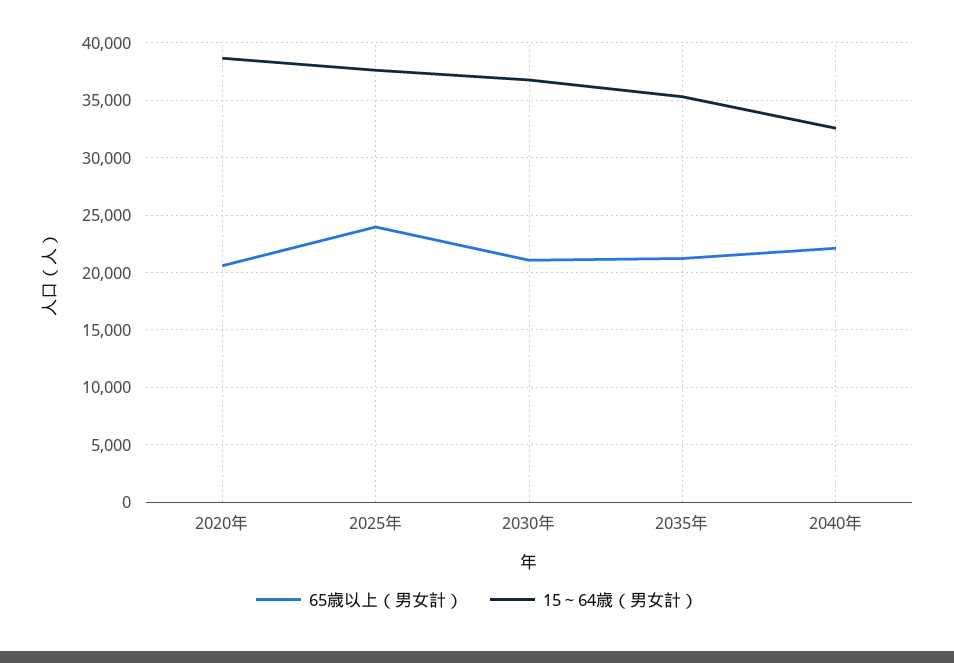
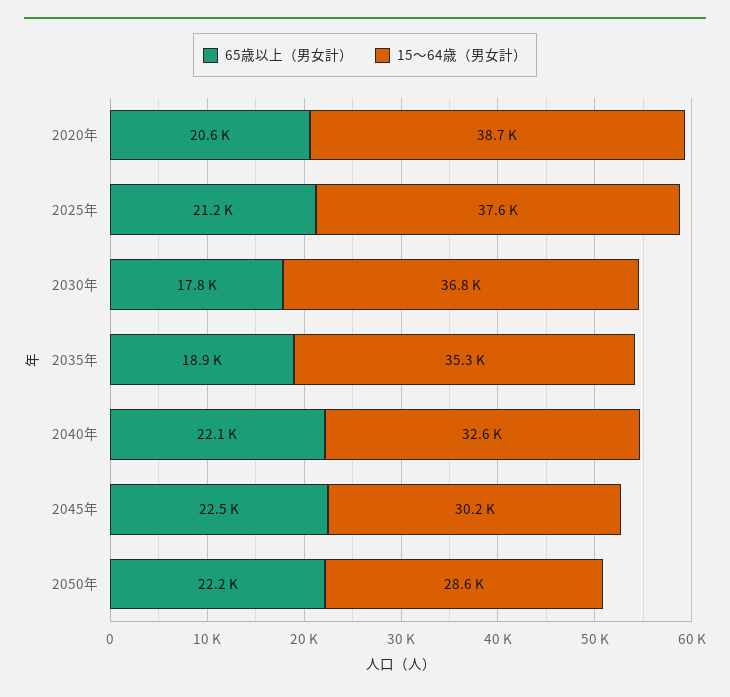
65歳以上（男女計）, 2025年: 24000 -> 21200
65歳以上（男女計）, 2030年: 21000 -> 17800
65歳以上（男女計）, 2035年: 21000 -> 18900
65歳以上（男女計）, 2045年: none -> 22500
15～64歳（男女計）, 2045年: none -> 30200
65歳以上（男女計）, 2050年: none -> 22200
15～64歳（男女計）, 2050年: none -> 28600

